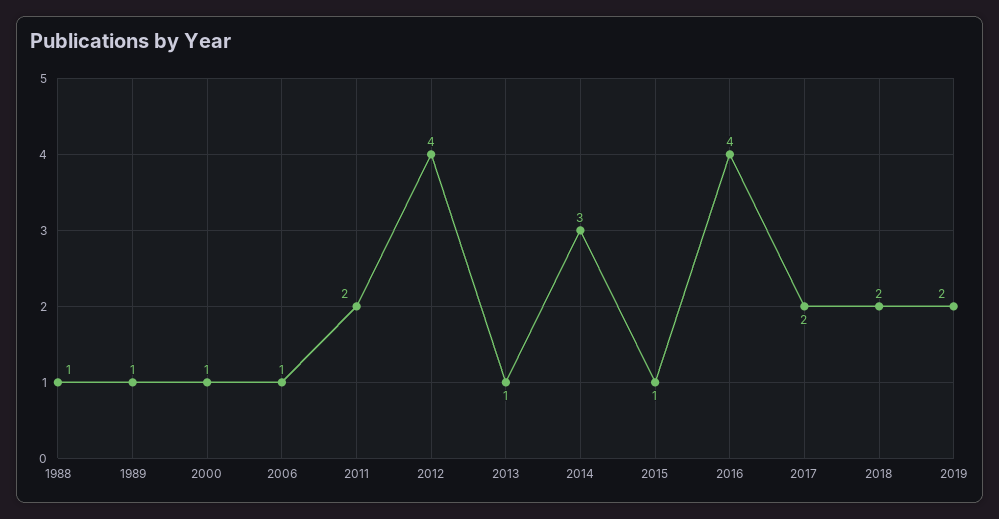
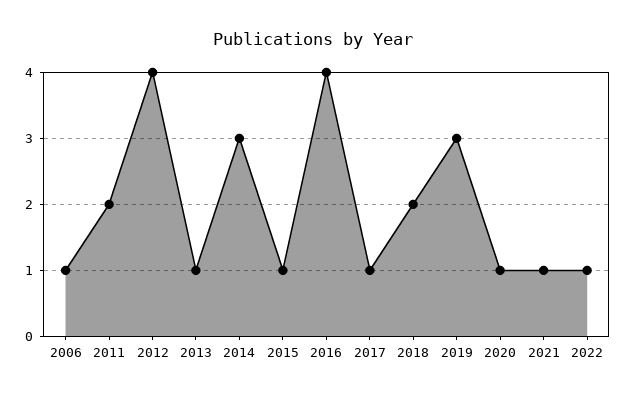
1988: 1 -> none
1989: 1 -> none
2000: 1 -> none
2017: 2 -> 1
2019: 2 -> 3
2020: none -> 1
2021: none -> 1
2022: none -> 1

